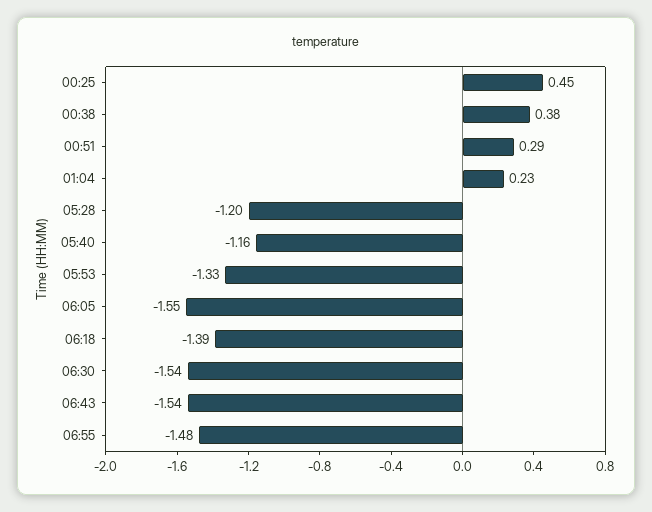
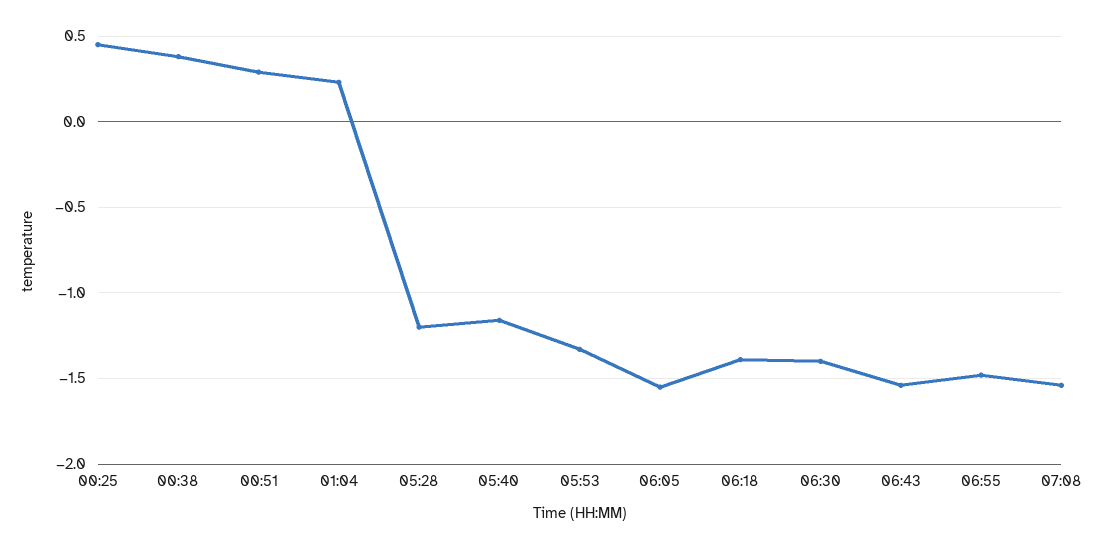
06:30: -1.54 -> -1.4
07:08: none -> -1.55

